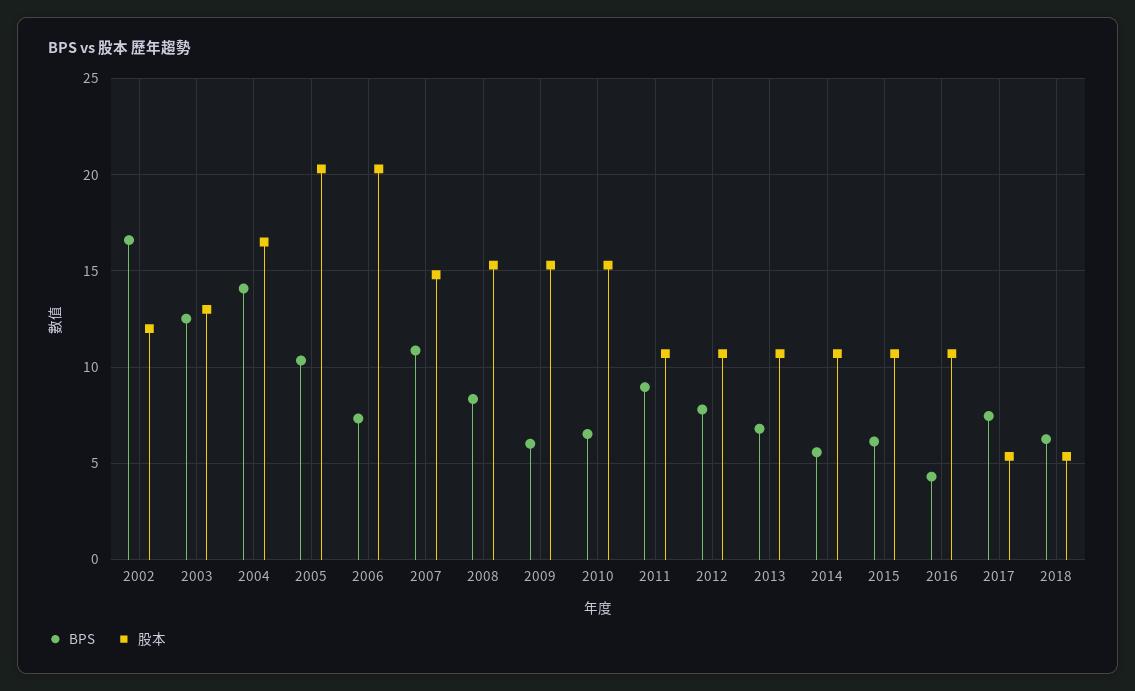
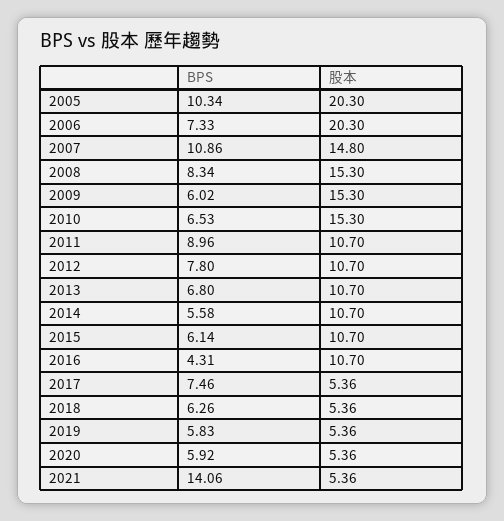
BPS, 2002: 16.5 -> none
股本, 2002: 12 -> none
BPS, 2003: 12.5 -> none
股本, 2003: 13 -> none
BPS, 2004: 14 -> none
股本, 2004: 16.5 -> none
BPS, 2019: none -> 5.83
股本, 2019: none -> 5.36
BPS, 2020: none -> 5.92
股本, 2020: none -> 5.36
BPS, 2021: none -> 14.06
股本, 2021: none -> 5.36

